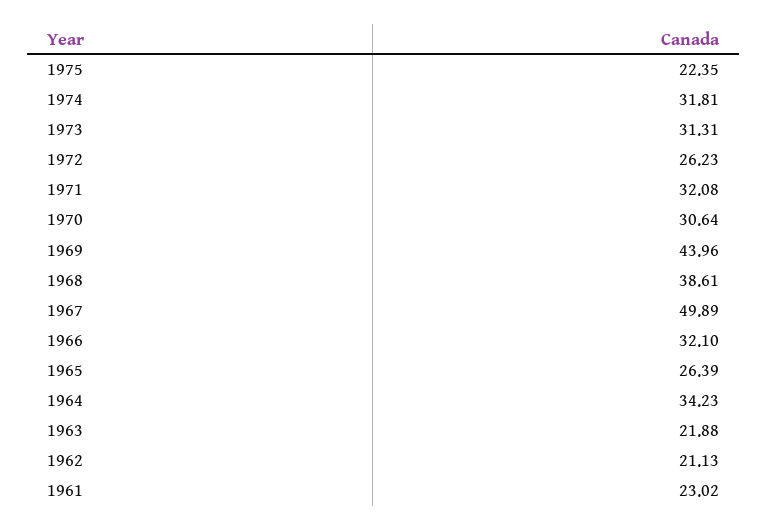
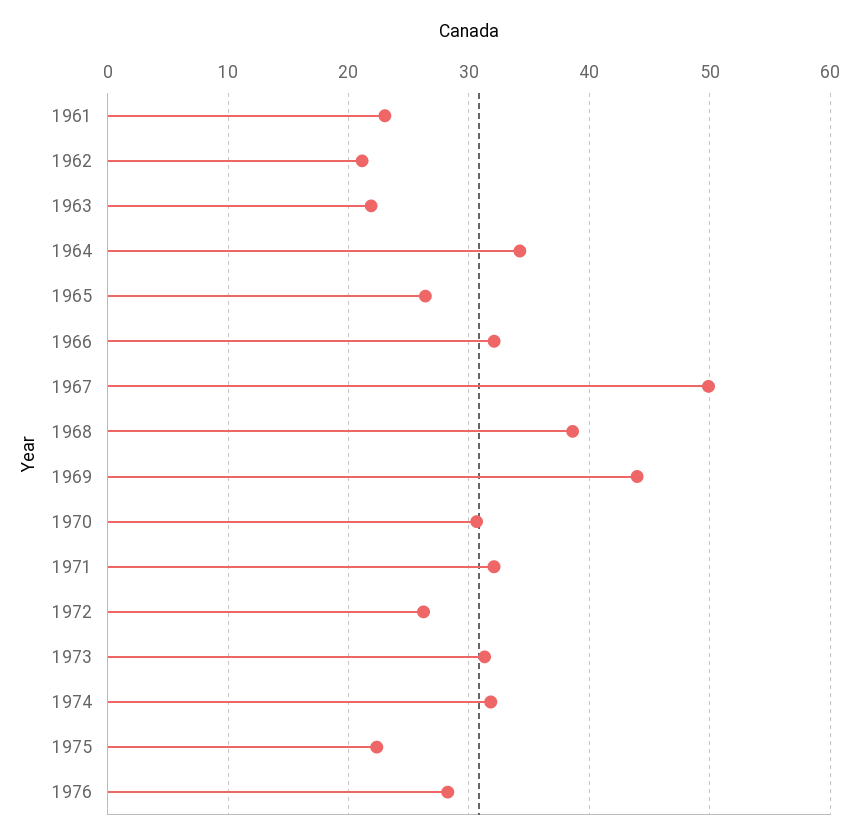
1976: none -> 28

